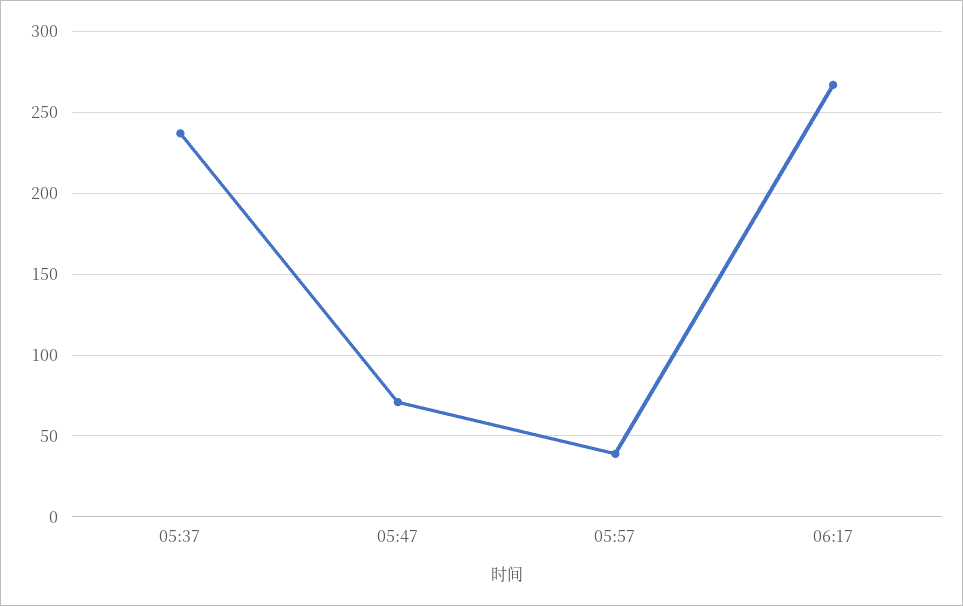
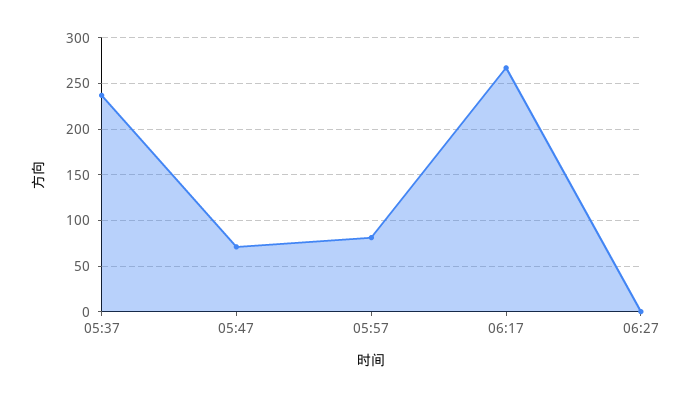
05:57: 40 -> 80
06:27: none -> 0

